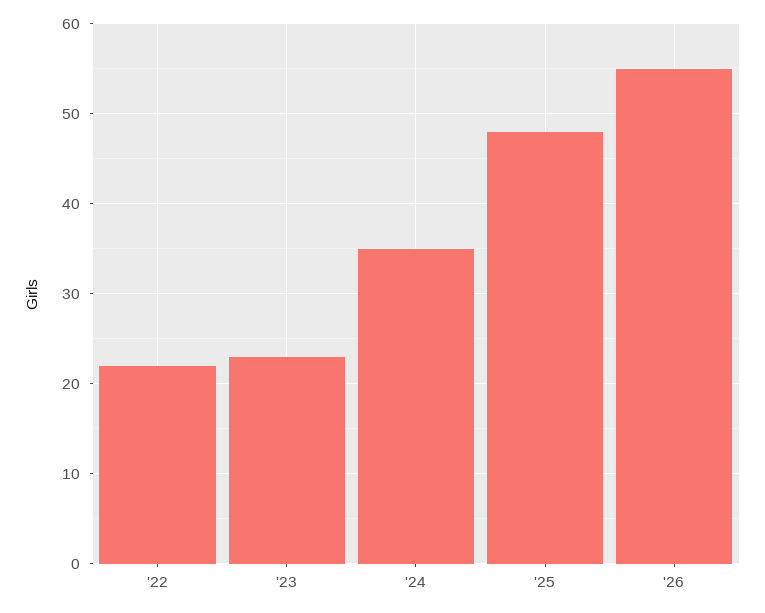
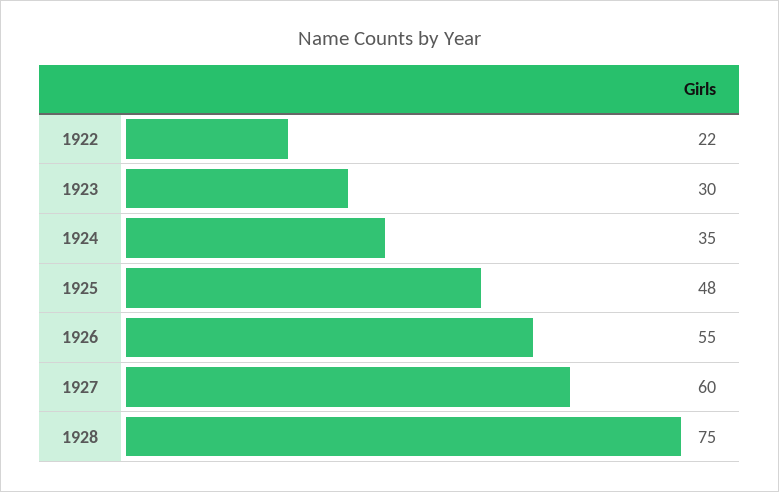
'23: 23 -> 30
1927: none -> 60
1928: none -> 75

